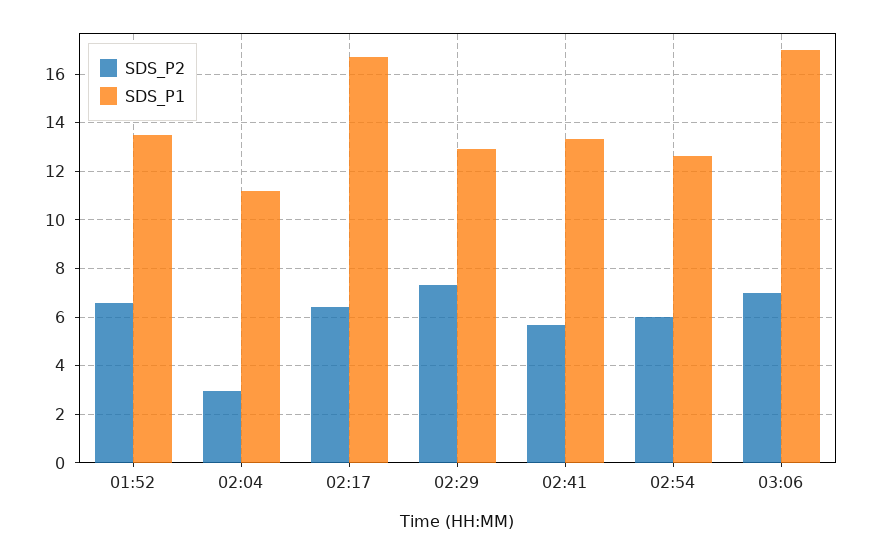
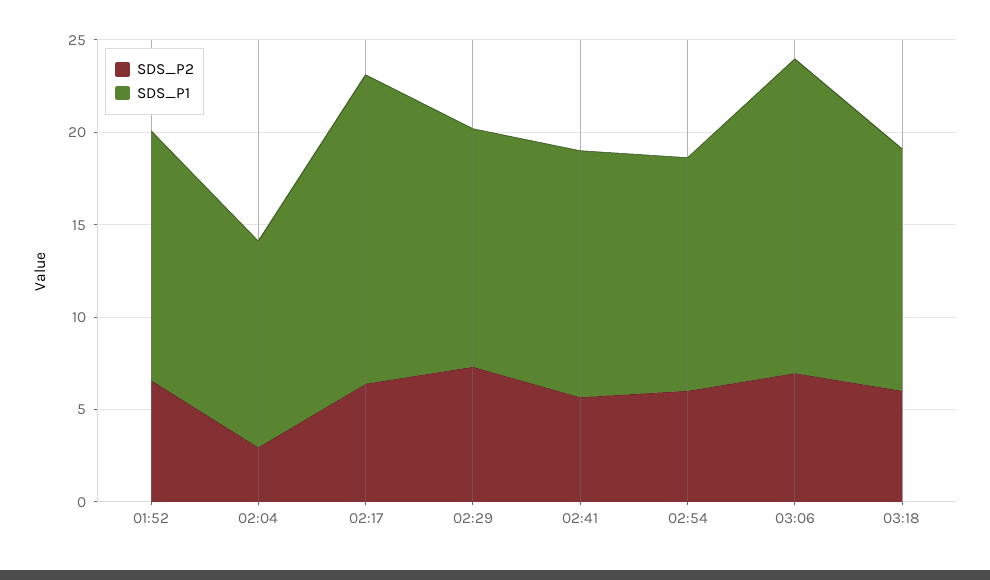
SDS_P2, 03:18: none -> 6
SDS_P1, 03:18: none -> 13

